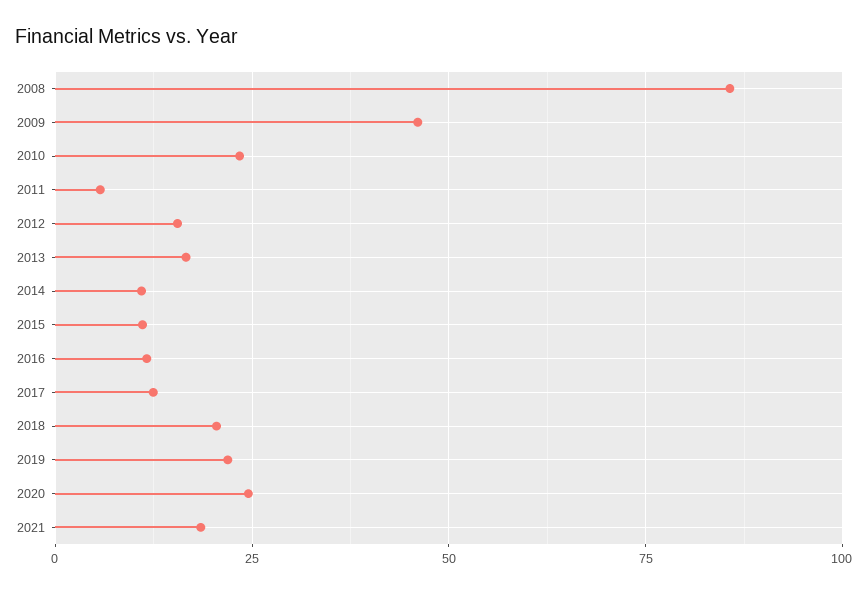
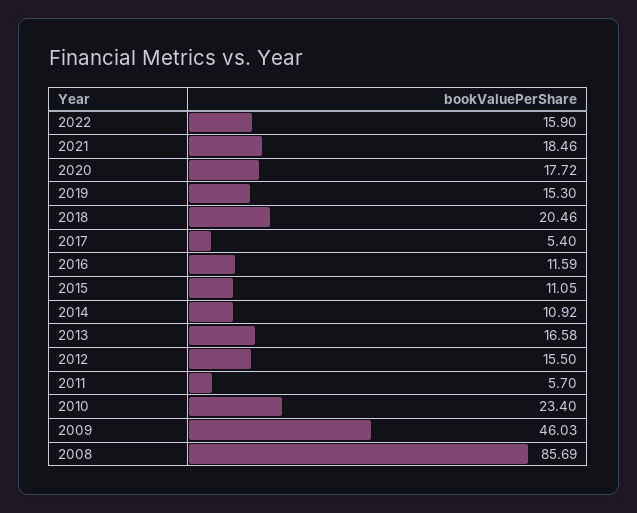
2017: 12.5 -> 5.4
2019: 22.5 -> 15.3
2020: 25 -> 17.72
2022: none -> 15.9

